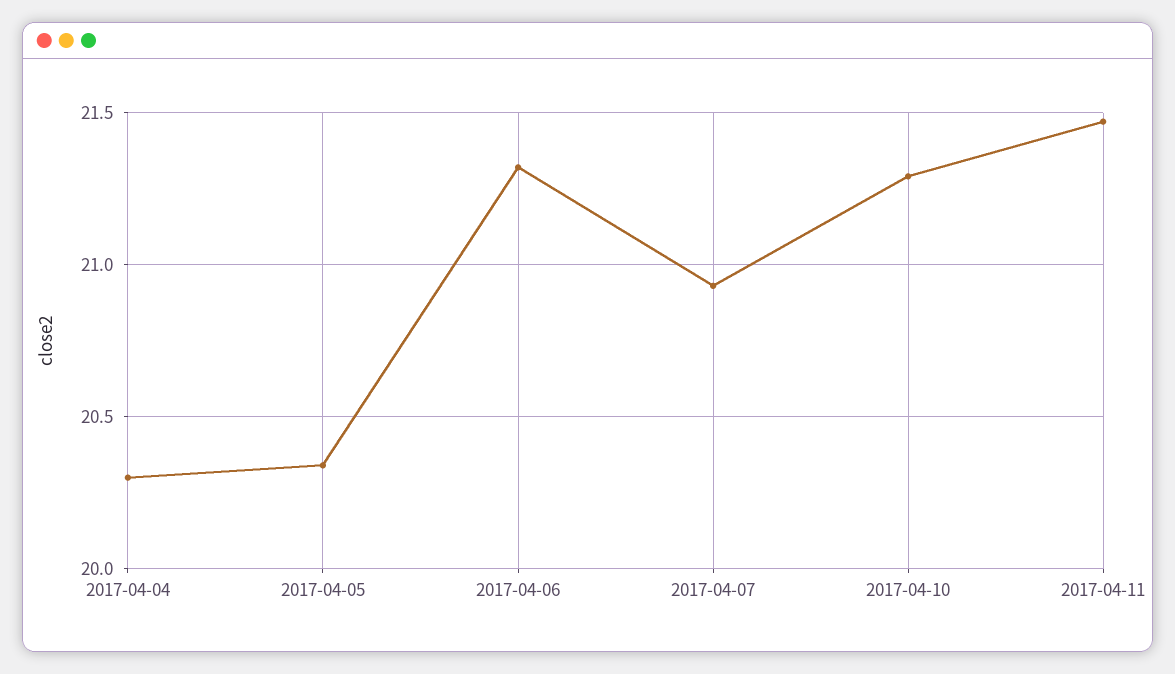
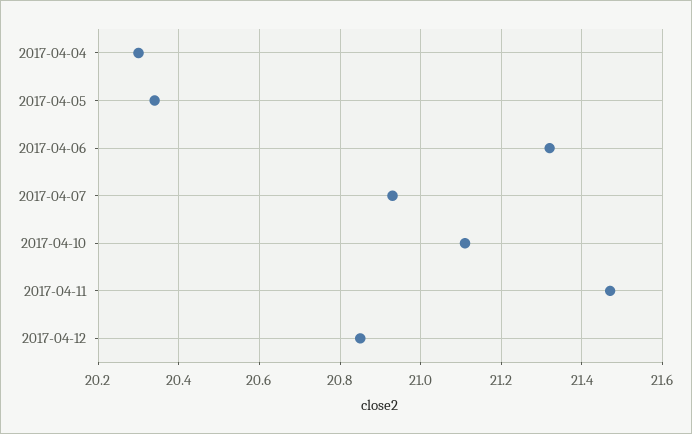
2017-04-10: 21.3 -> 21.1
2017-04-12: none -> 20.85

